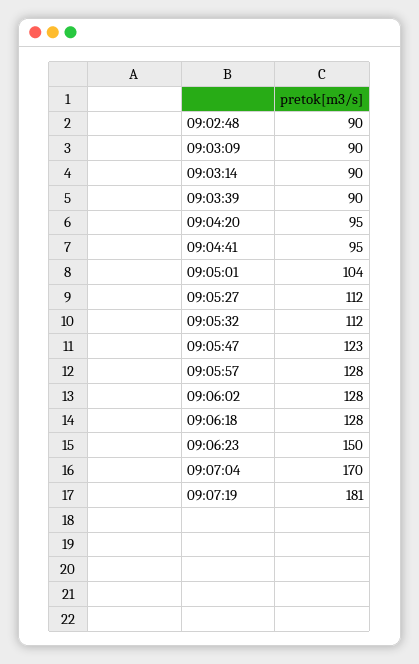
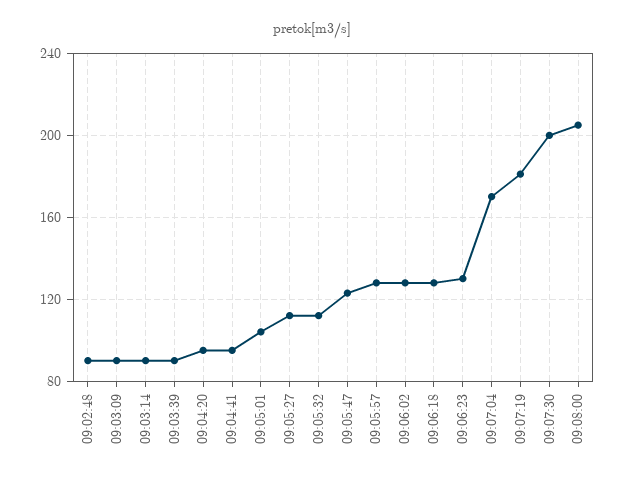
09:06:23: 150 -> 130
09:07:30: none -> 200
09:08:00: none -> 205

